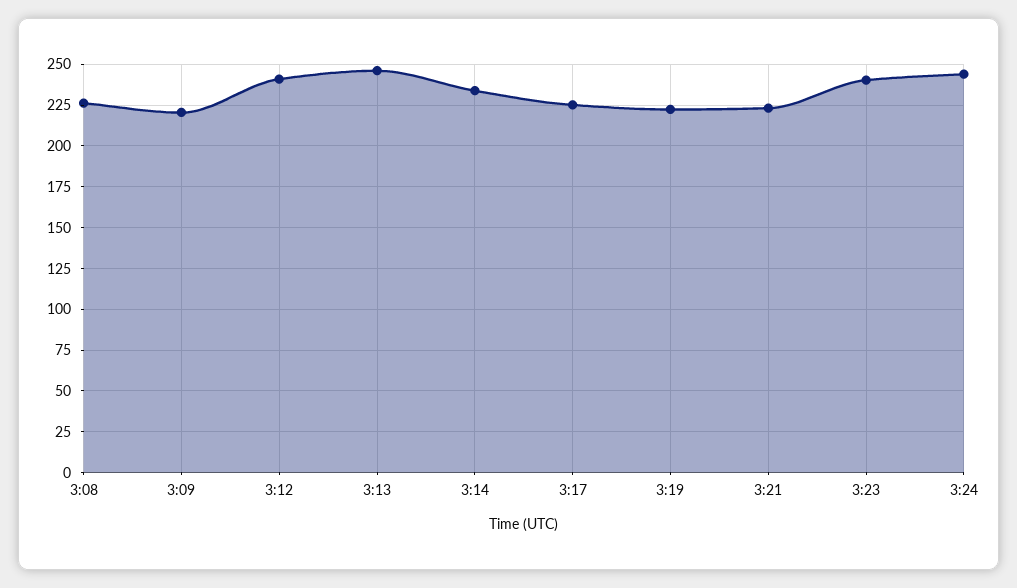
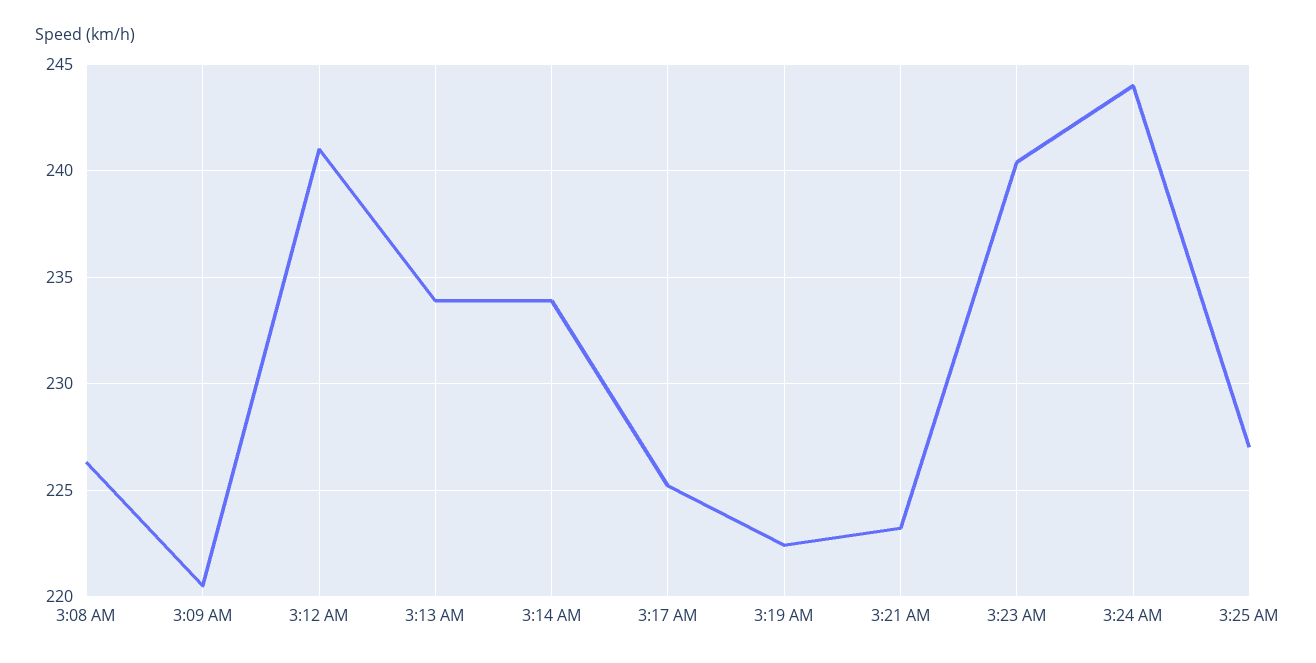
3:13: 245 -> 234
3:25 AM: none -> 227

